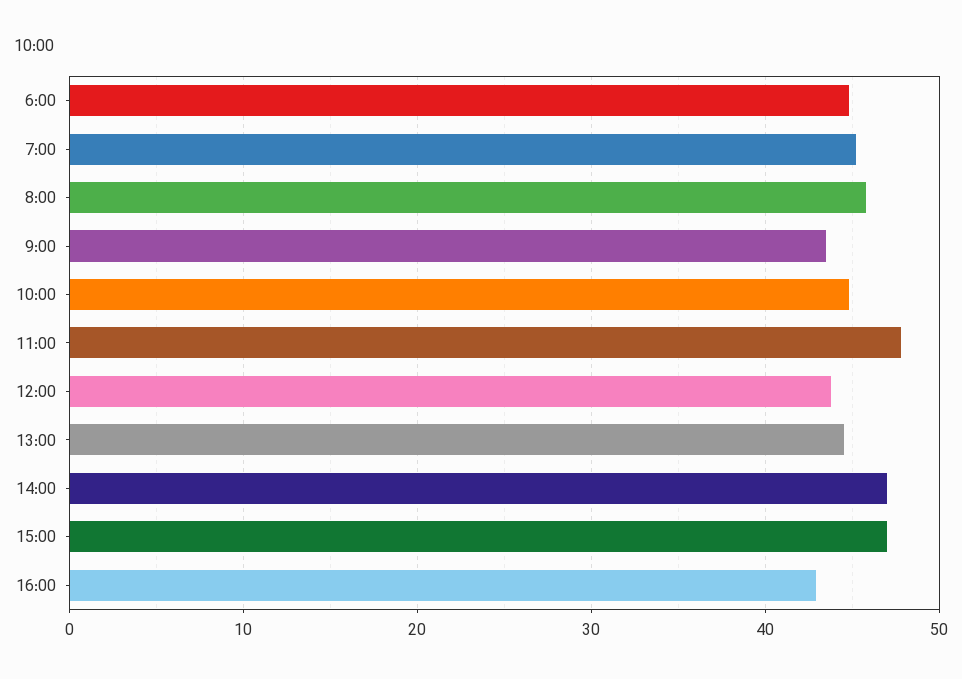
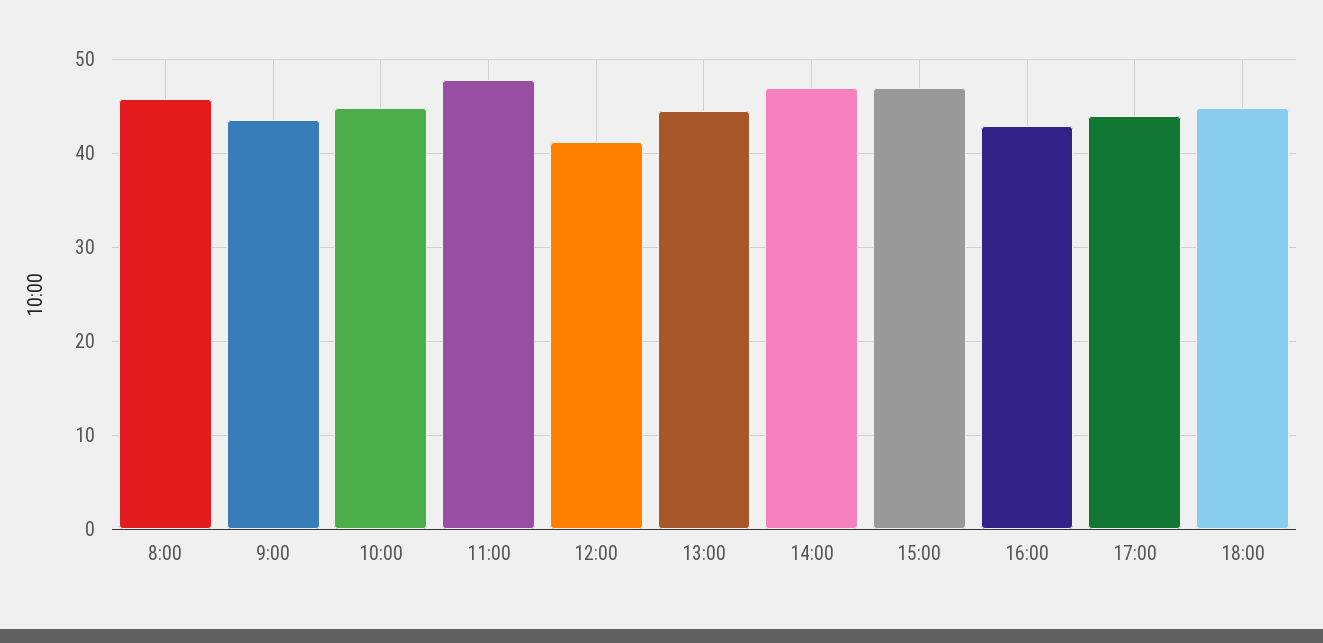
6:00: 45 -> none
7:00: 45 -> none
12:00: 44 -> 41
17:00: none -> 44
18:00: none -> 45

